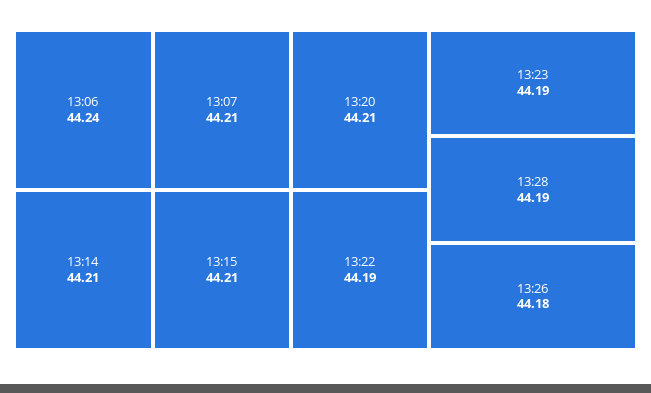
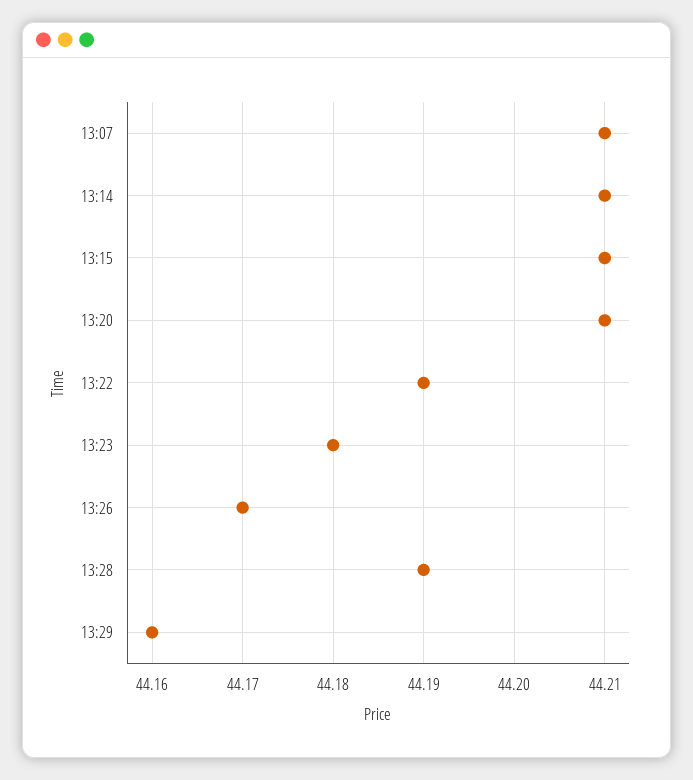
13:06: 44.24 -> none
13:23: 44.19 -> 44.18
13:26: 44.18 -> 44.17
13:29: none -> 44.16

